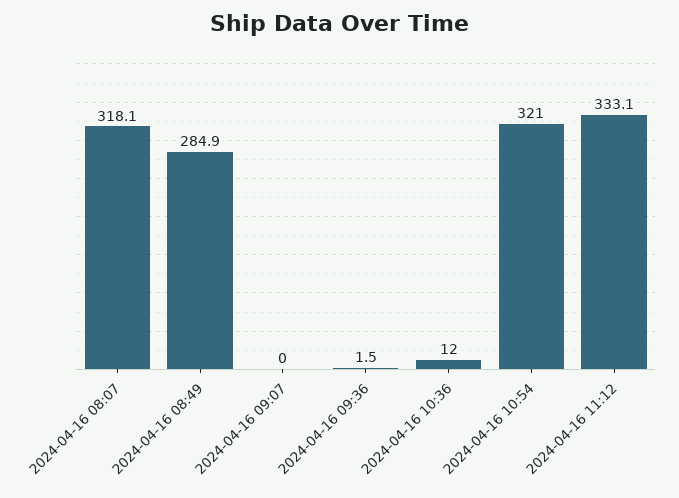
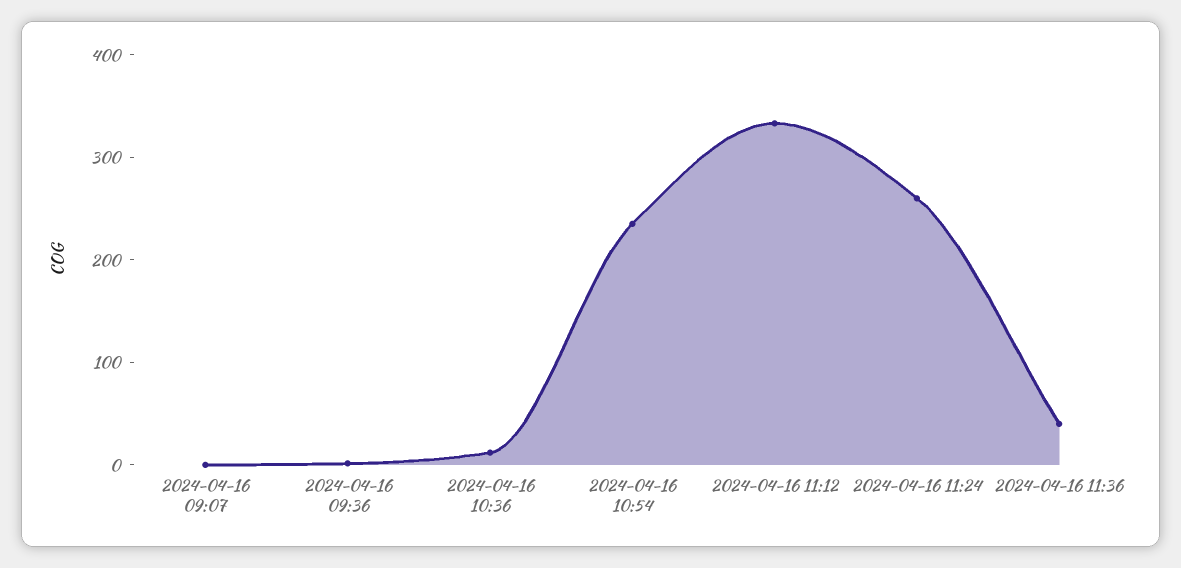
2024-04-16 08:07: 318.1 -> none
2024-04-16 08:49: 284.9 -> none
2024-04-16 10:54: 321 -> 240
2024-04-16 11:24: none -> 260
2024-04-16 11:36: none -> 40

